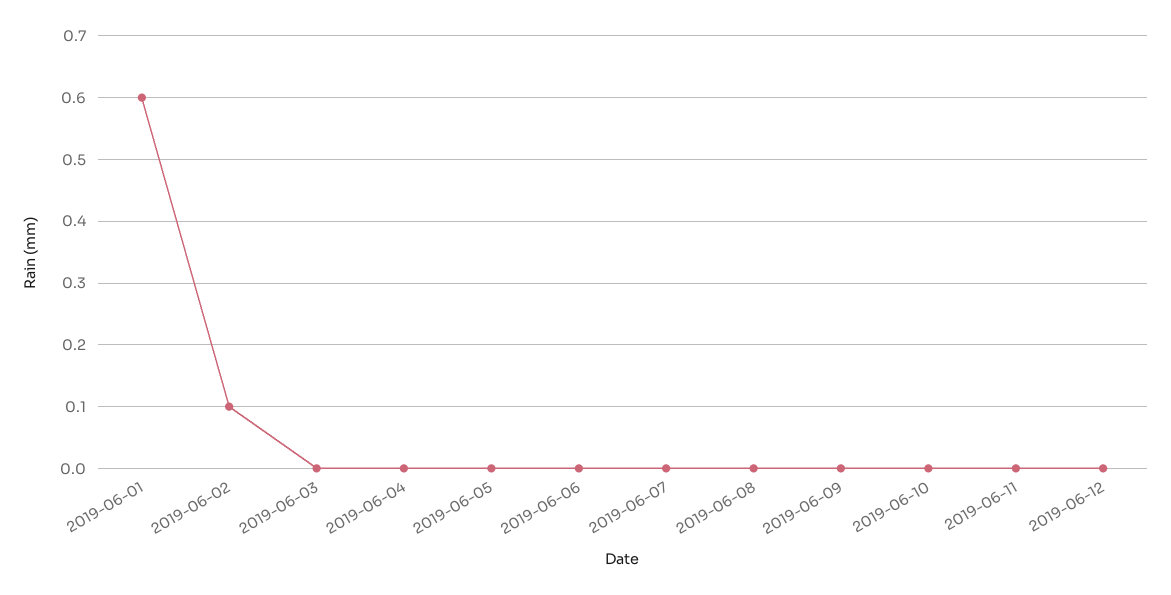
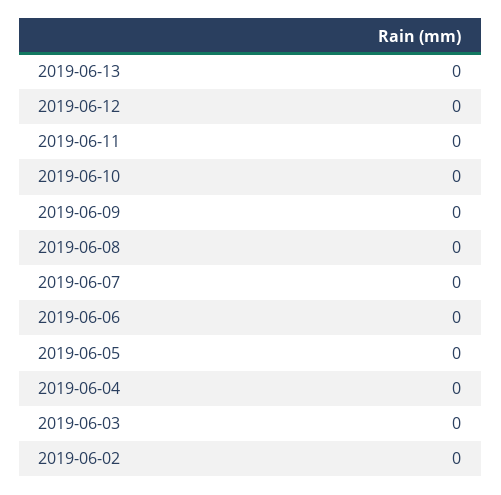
2019-06-01: 0.6 -> none
2019-06-02: 0.1 -> 0
2019-06-13: none -> 0

